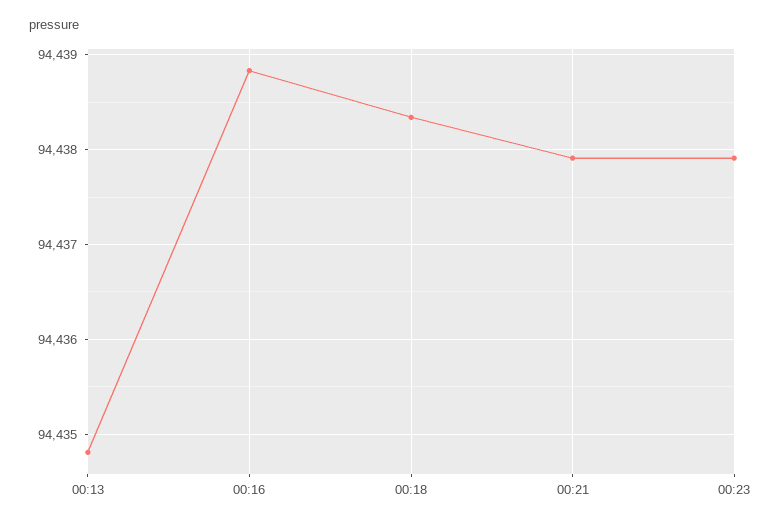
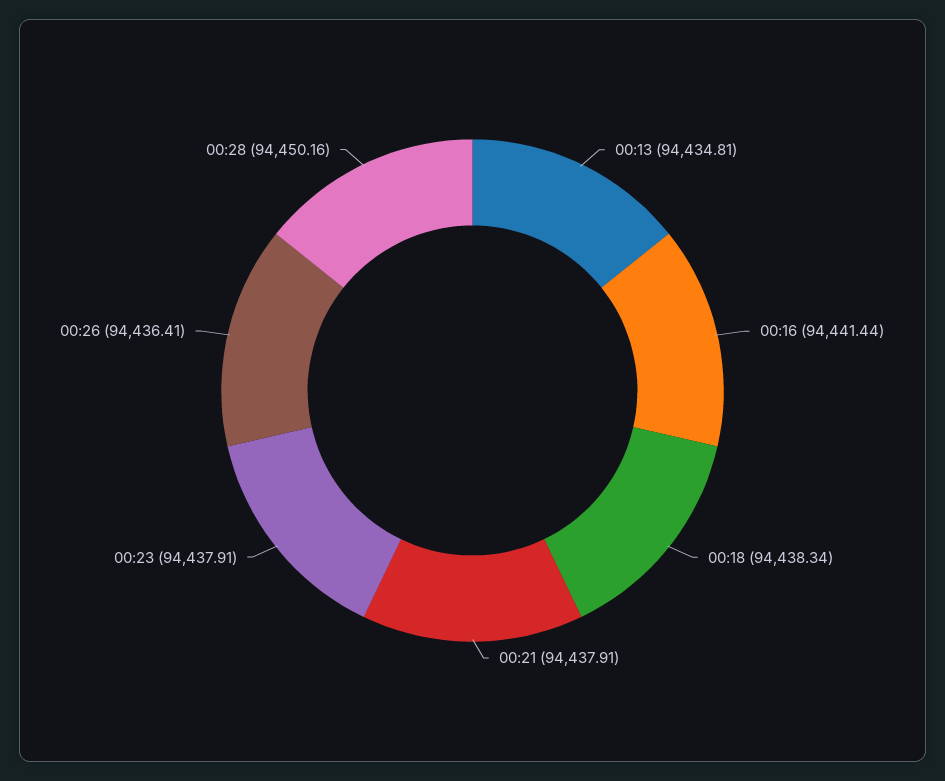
00:16: 94438.8 -> 94441.44
00:26: none -> 94436.41
00:28: none -> 94450.16

